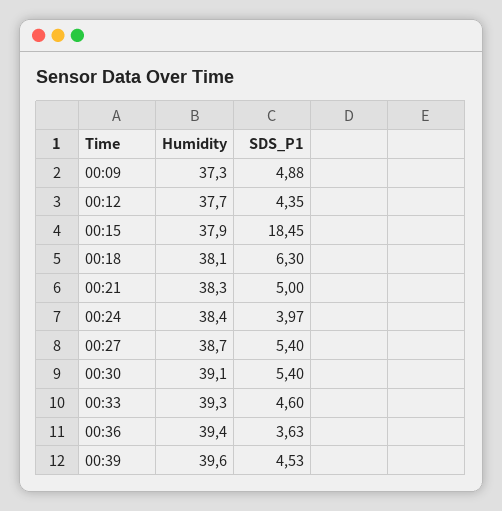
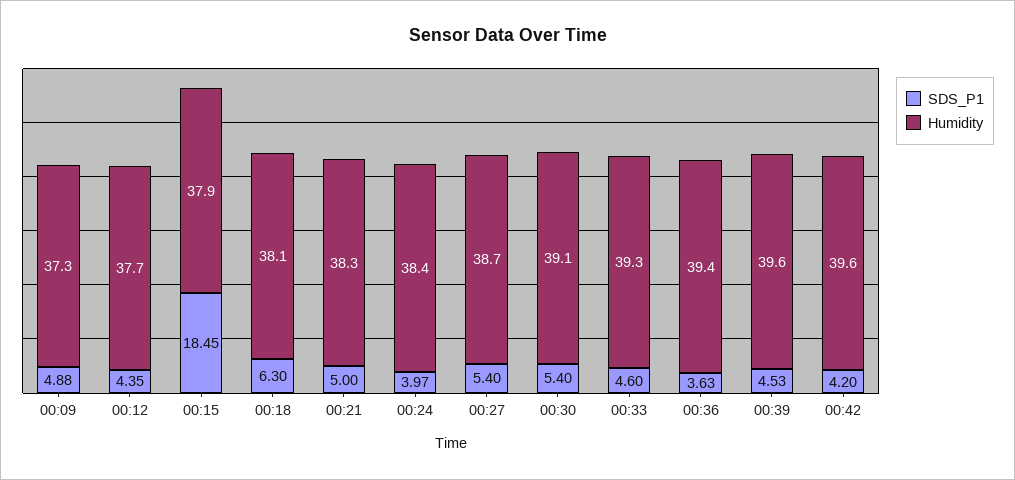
SDS_P1, 00:42: none -> 4.2
Humidity, 00:42: none -> 39.6

